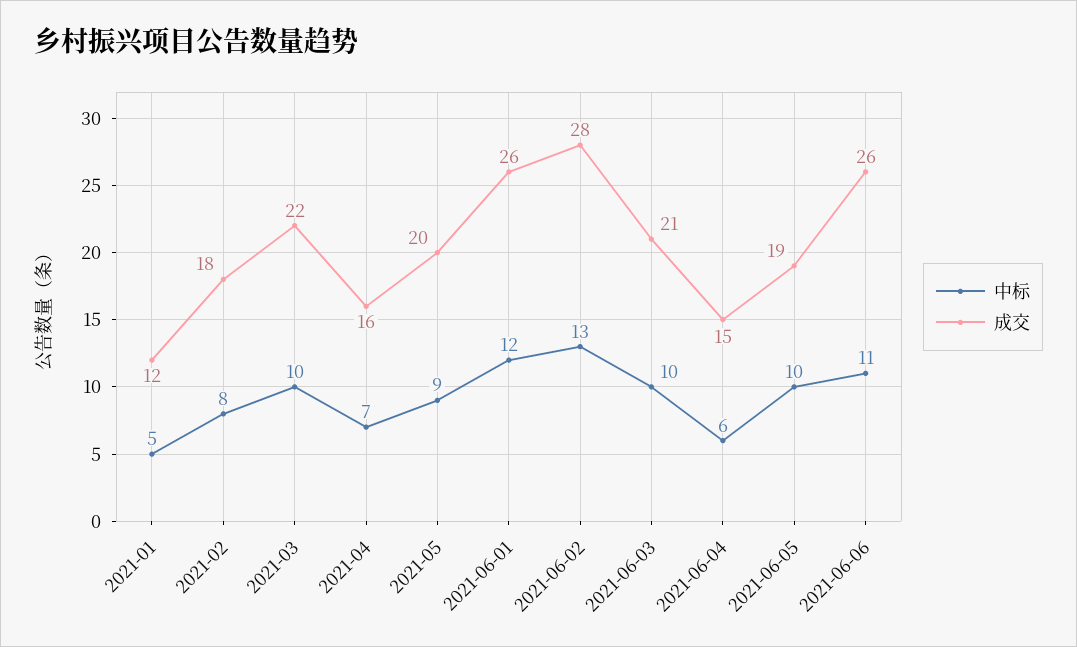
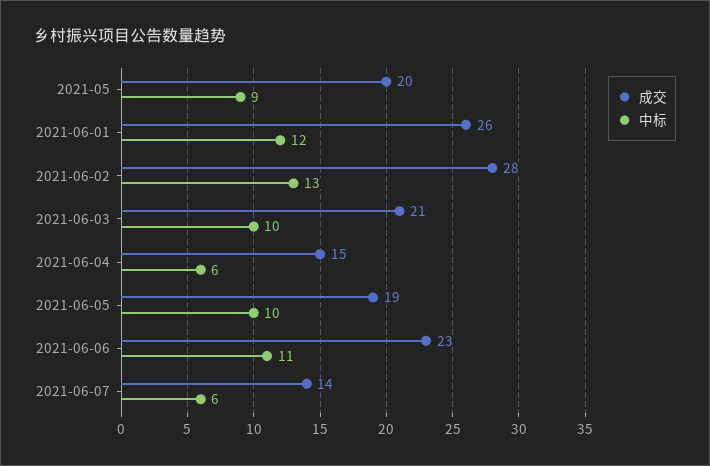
中标, 2021-01: 5 -> none
成交, 2021-01: 12 -> none
中标, 2021-02: 8 -> none
成交, 2021-02: 18 -> none
中标, 2021-03: 10 -> none
成交, 2021-03: 22 -> none
中标, 2021-04: 7 -> none
成交, 2021-04: 16 -> none
成交, 2021-06-06: 26 -> 23
成交, 2021-06-07: none -> 14
中标, 2021-06-07: none -> 6

